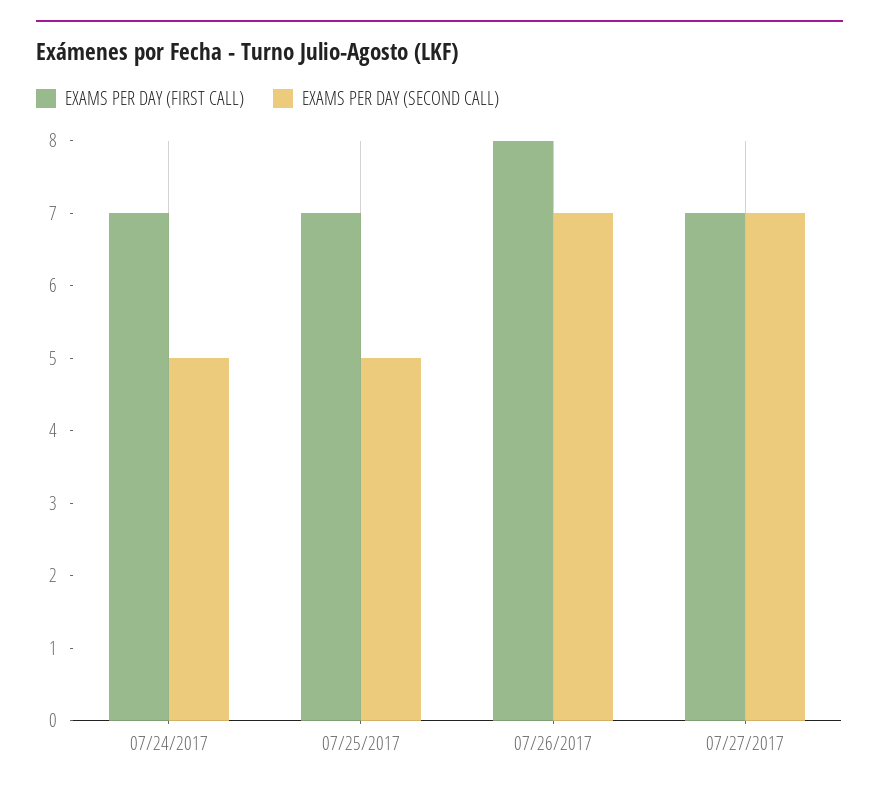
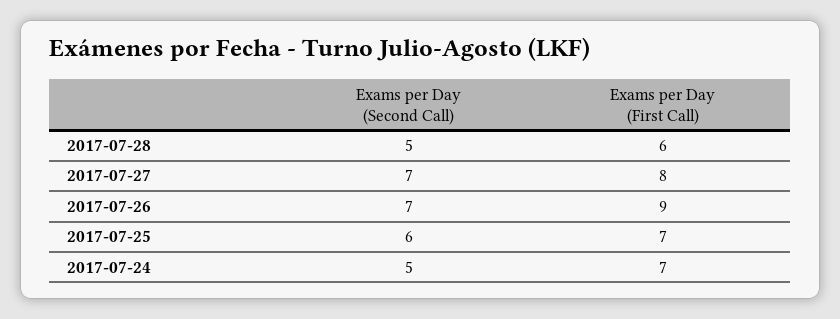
EXAMS PER DAY (SECOND CALL), 07/25/2017: 5 -> 6
EXAMS PER DAY (FIRST CALL), 07/26/2017: 8 -> 9
EXAMS PER DAY (FIRST CALL), 07/27/2017: 7 -> 8
EXAMS PER DAY (SECOND CALL), 2017-07-28: none -> 5
EXAMS PER DAY (FIRST CALL), 2017-07-28: none -> 6

